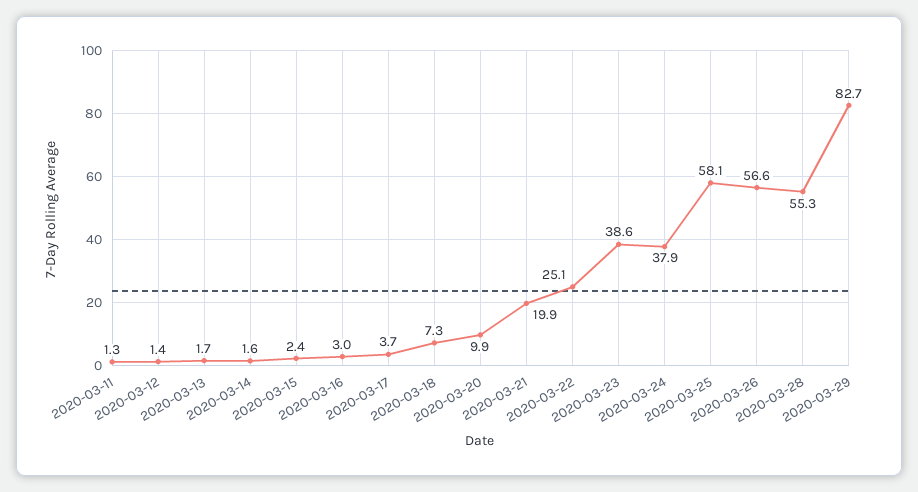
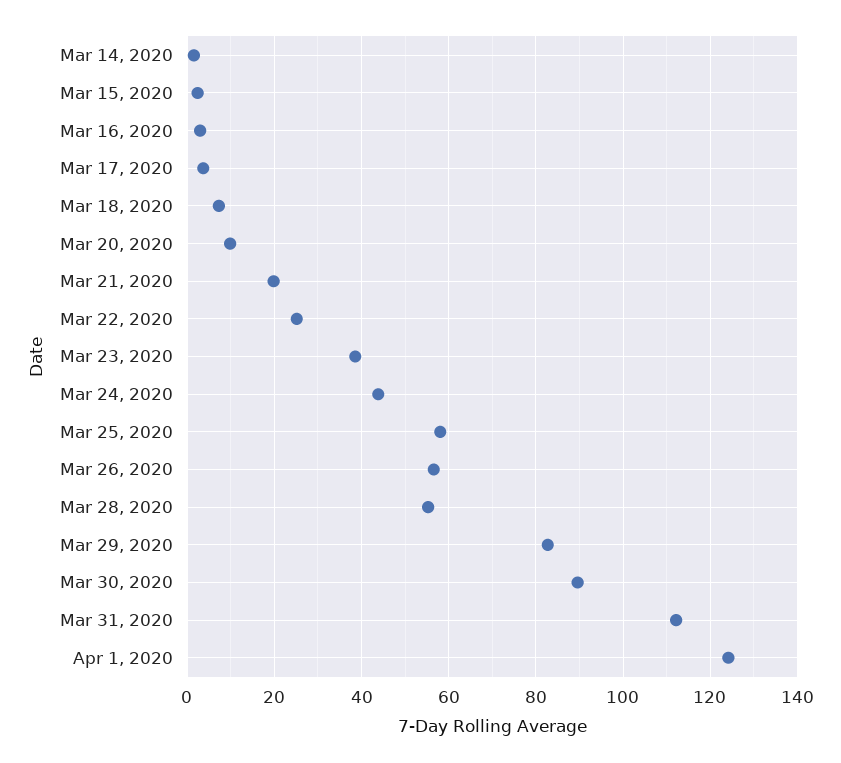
2020-03-11: 1.3 -> none
2020-03-12: 1.4 -> none
2020-03-13: 1.7 -> none
2020-03-24: 37.9 -> 44
Mar 30, 2020: none -> 90
Mar 31, 2020: none -> 112
Apr 1, 2020: none -> 124

